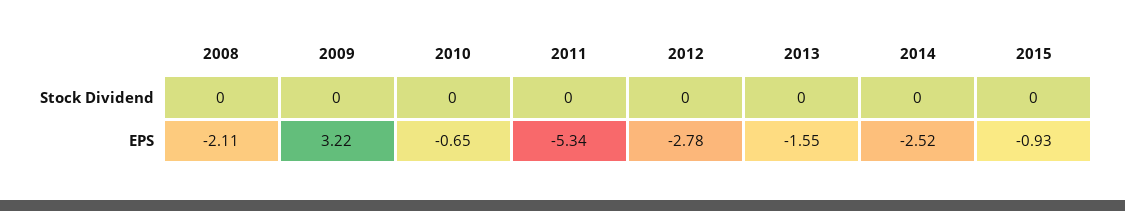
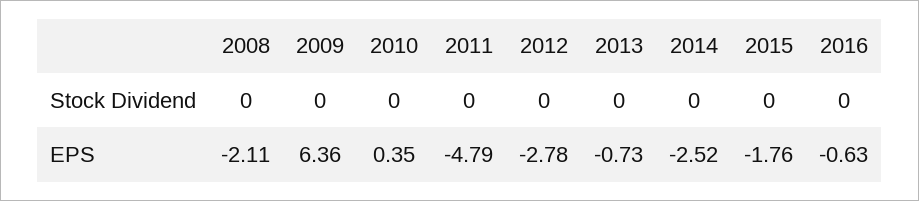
2009, EPS: 3.22 -> 6.36
2010, EPS: -0.65 -> 0.35
2011, EPS: -5.34 -> -4.79
2013, EPS: -1.55 -> -0.73
2015, EPS: -0.93 -> -1.76
2016, Stock Dividend: none -> 0
2016, EPS: none -> -0.63

